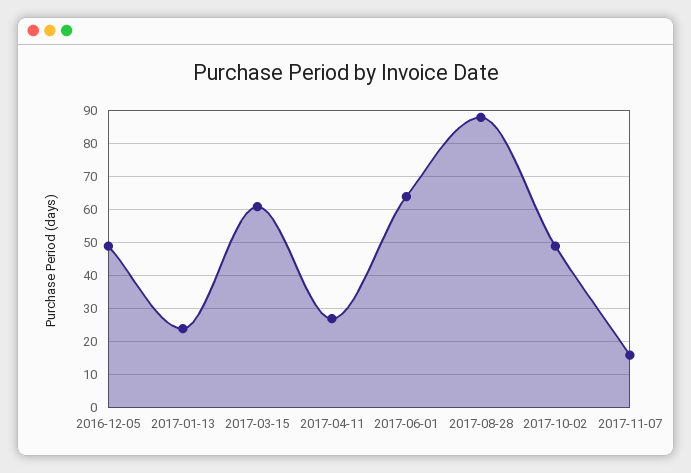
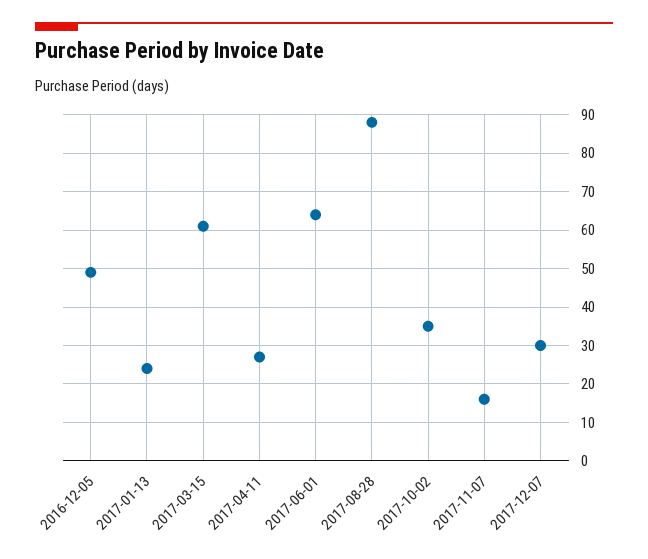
2017-10-02: 50 -> 35
2017-12-07: none -> 30

